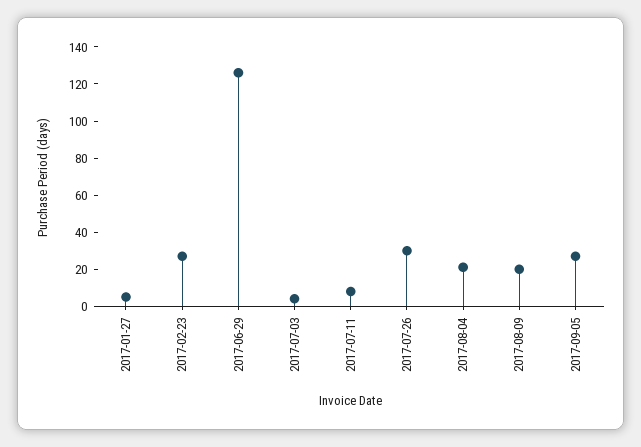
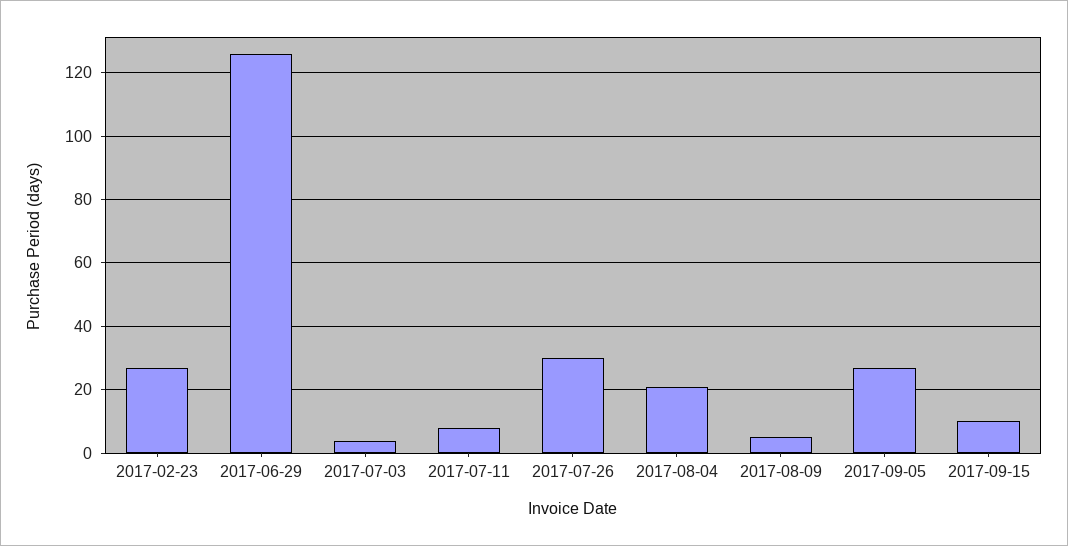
2017-01-27: 5 -> none
2017-08-09: 20 -> 5
2017-09-15: none -> 10

